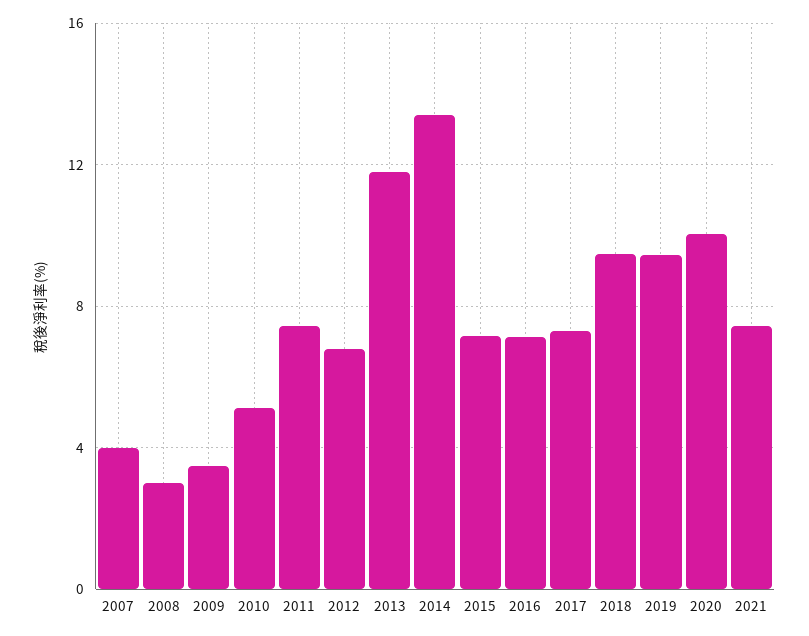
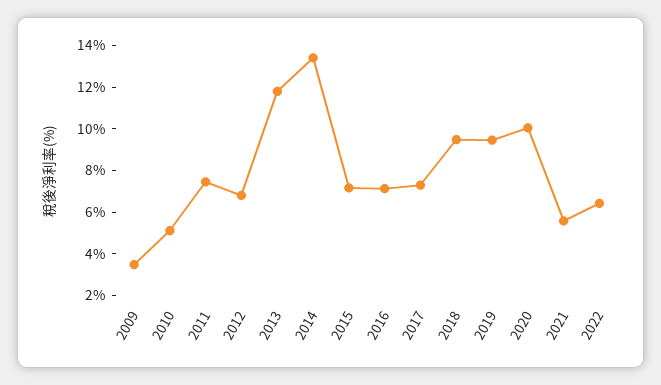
2007: 4 -> none
2008: 3 -> none
2021: 7.5 -> 5.5
2022: none -> 6.5

